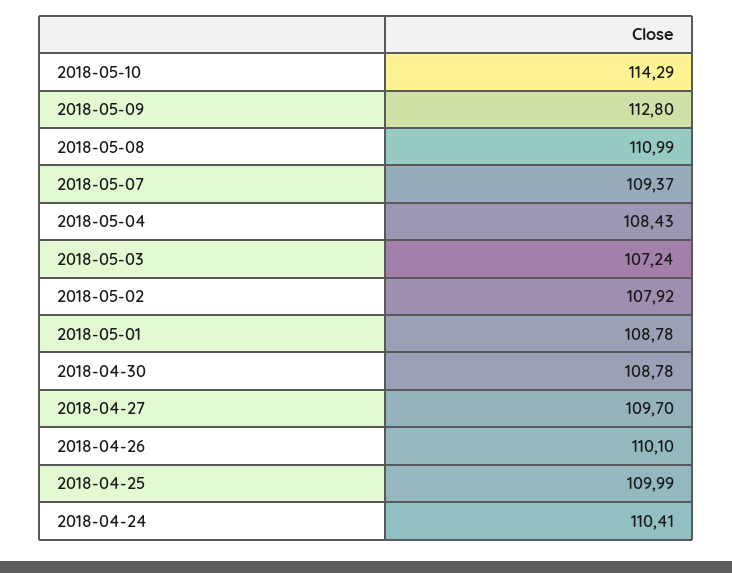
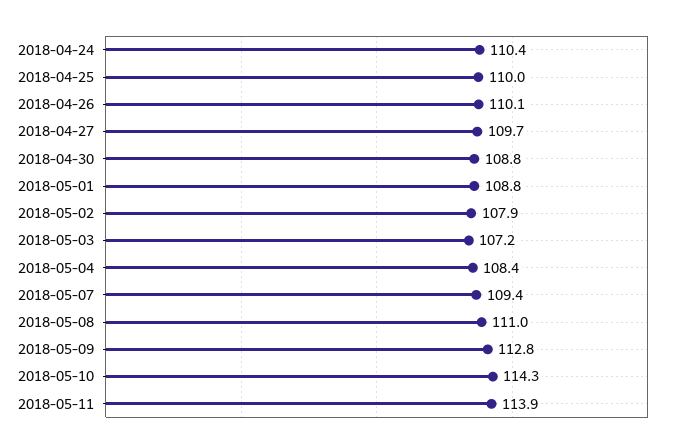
2018-05-11: none -> 113.9

